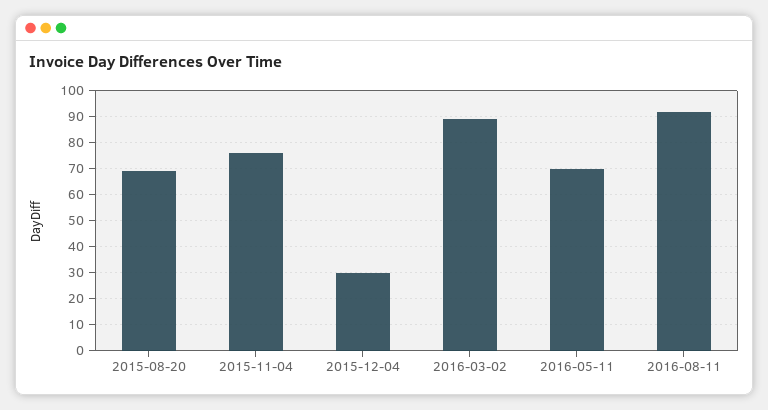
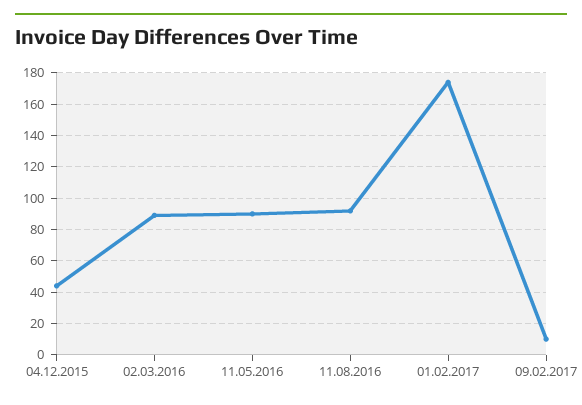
2015-08-20: 70 -> none
2015-11-04: 75 -> none
2015-12-04: 30 -> 45
2016-05-11: 70 -> 90
01.02.2017: none -> 175
09.02.2017: none -> 10

